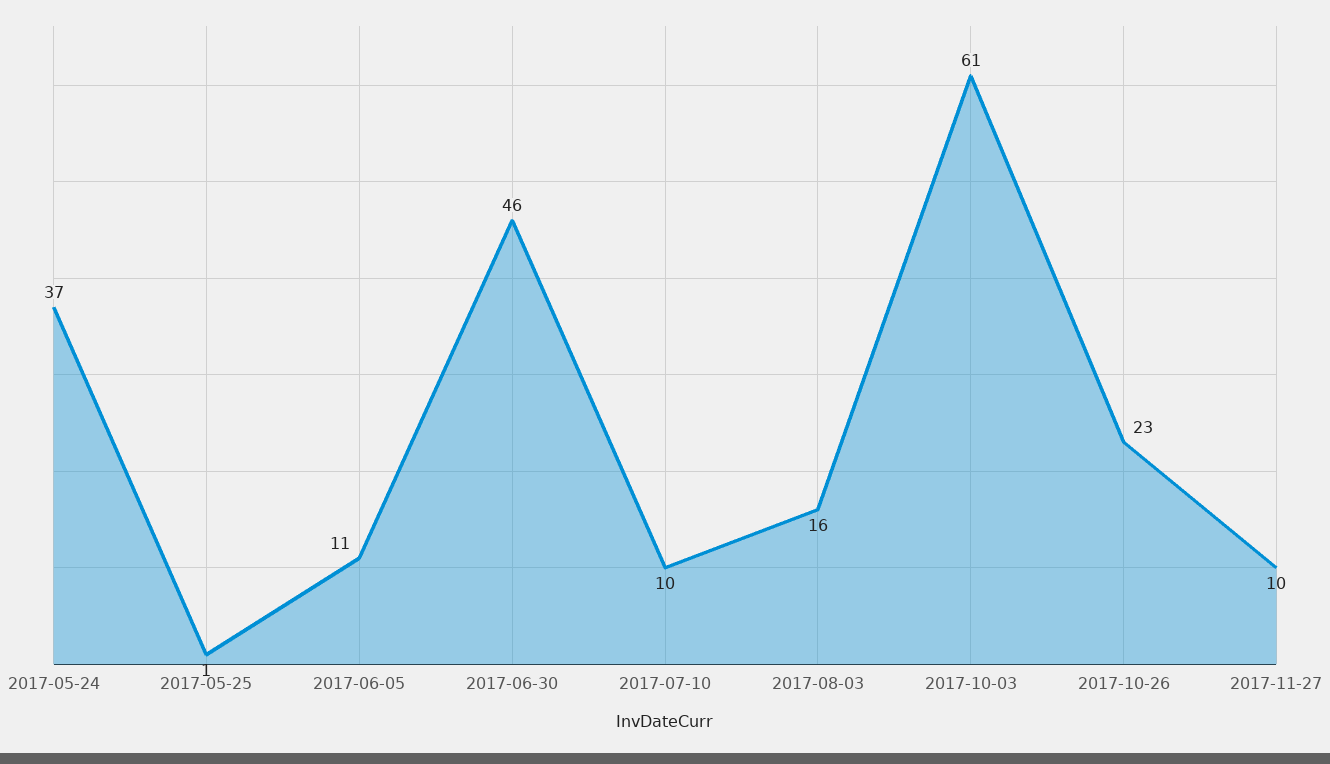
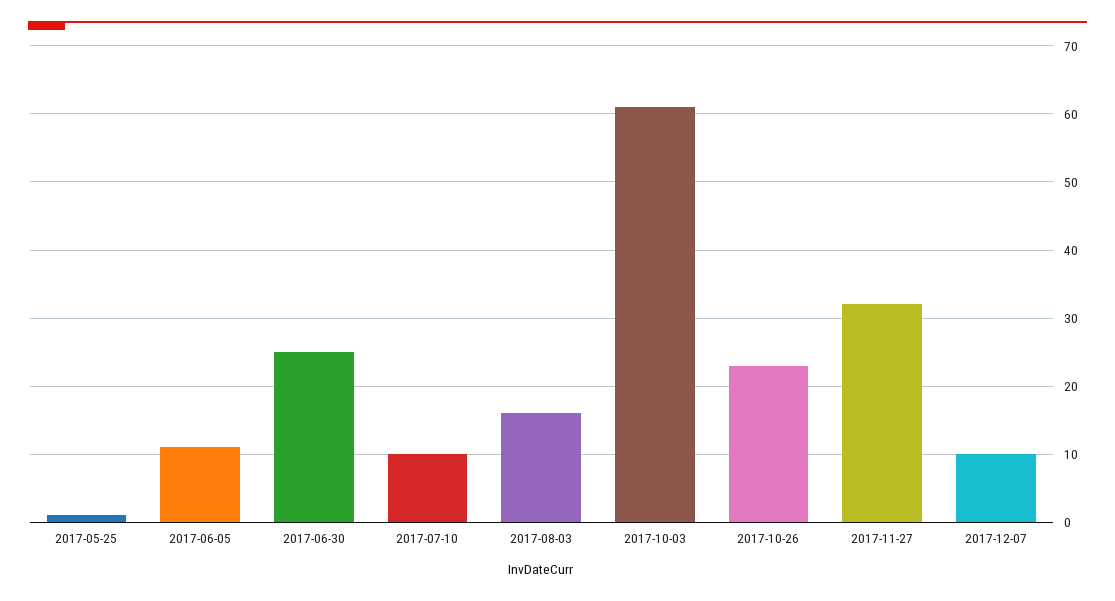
2017-05-24: 37 -> none
2017-06-30: 46 -> 25
2017-11-27: 10 -> 32
2017-12-07: none -> 10

